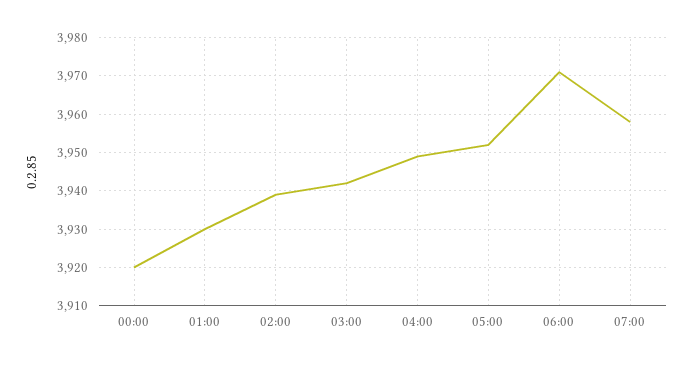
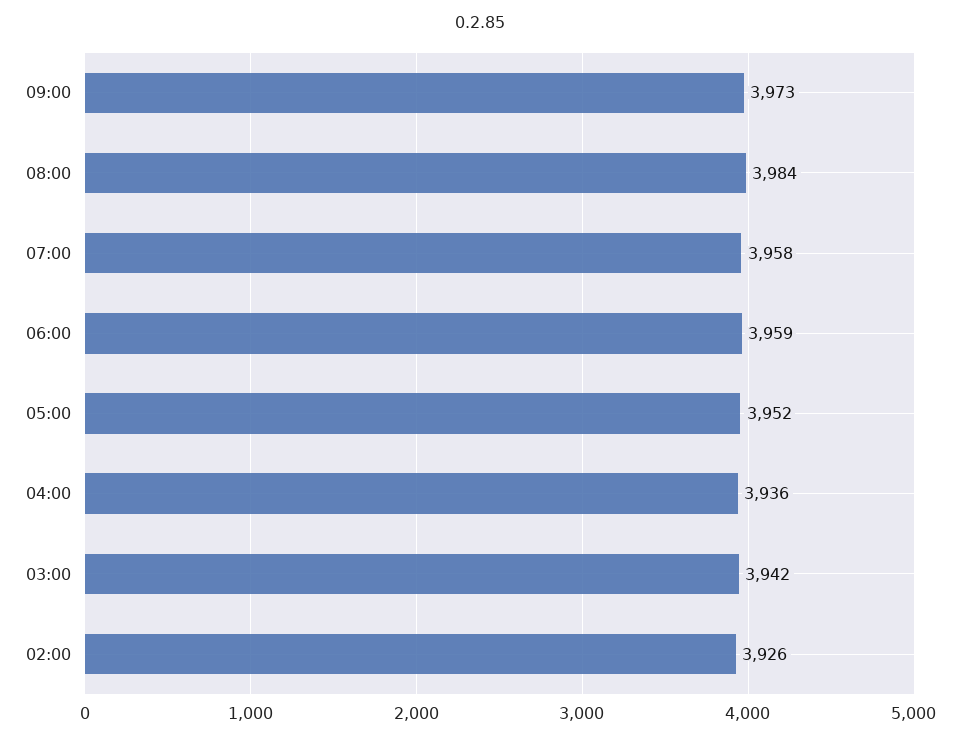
00:00: 3920 -> none
01:00: 3930 -> none
02:00: 3940 -> 3926
04:00: 3950 -> 3936
06:00: 3970 -> 3959
09:00: none -> 3973
08:00: none -> 3984

